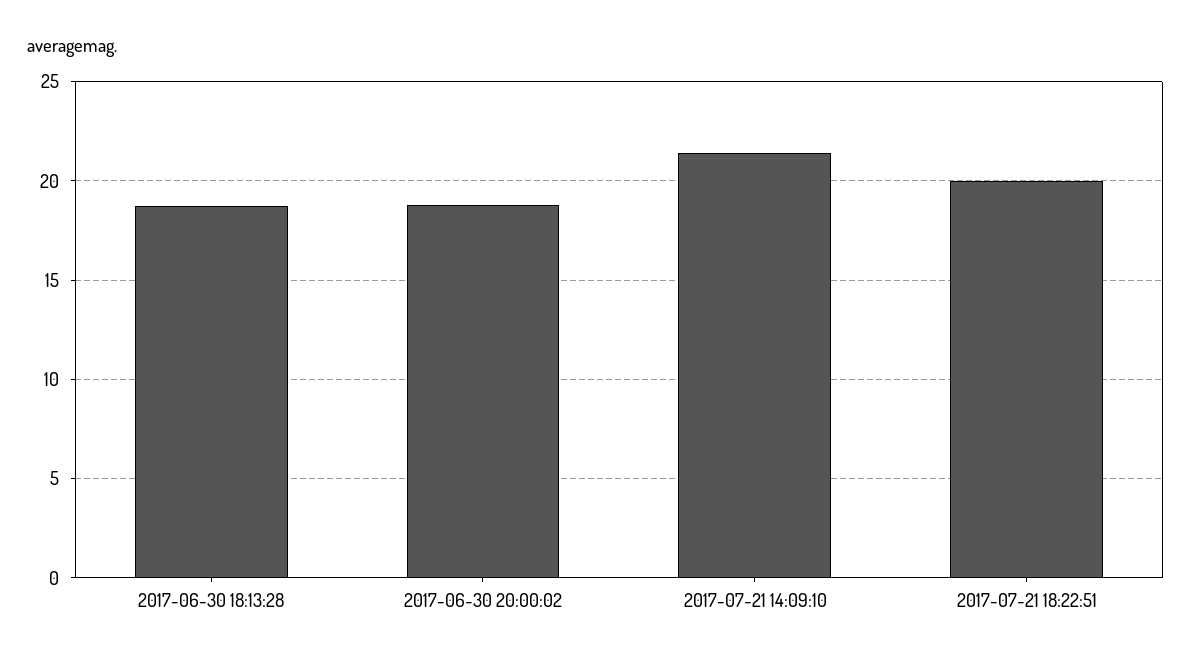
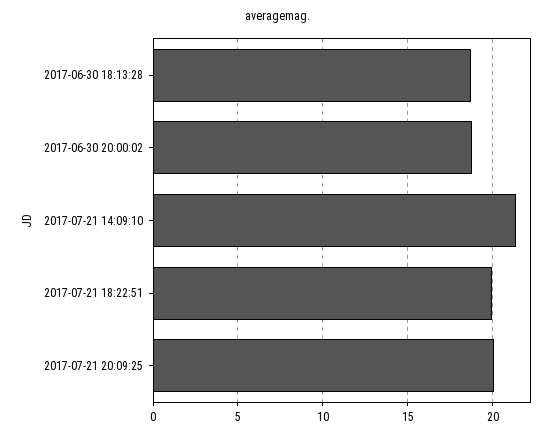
2017-07-21 20:09:25: none -> 20

